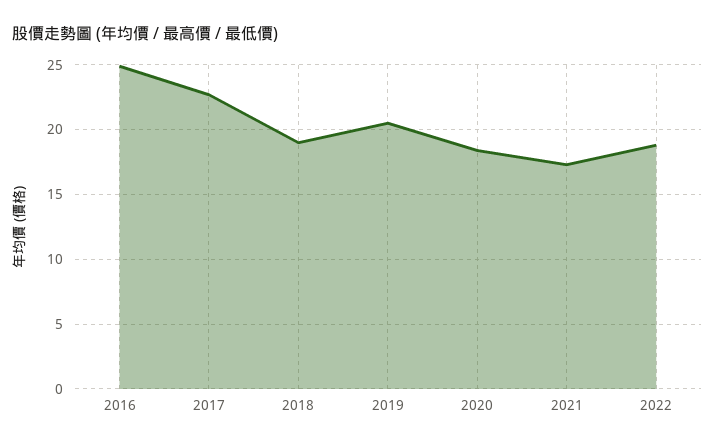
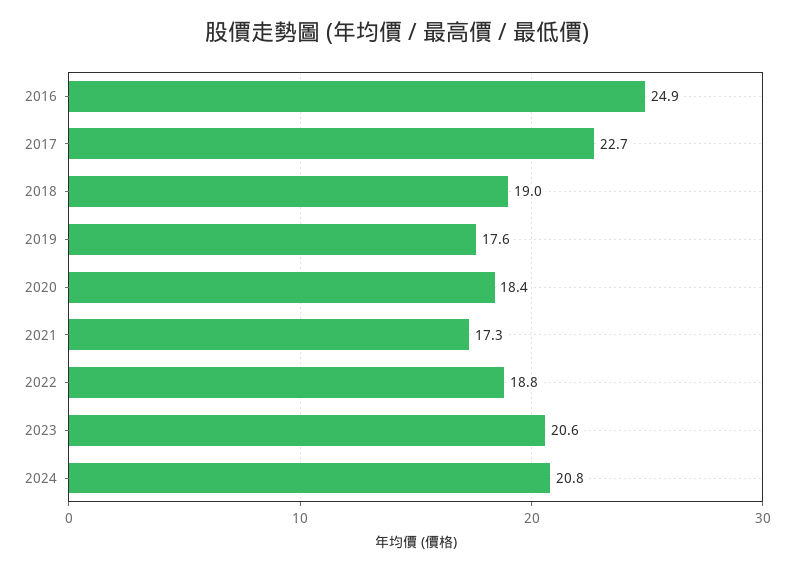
2019: 20.5 -> 17.6
2023: none -> 20.6
2024: none -> 20.8

